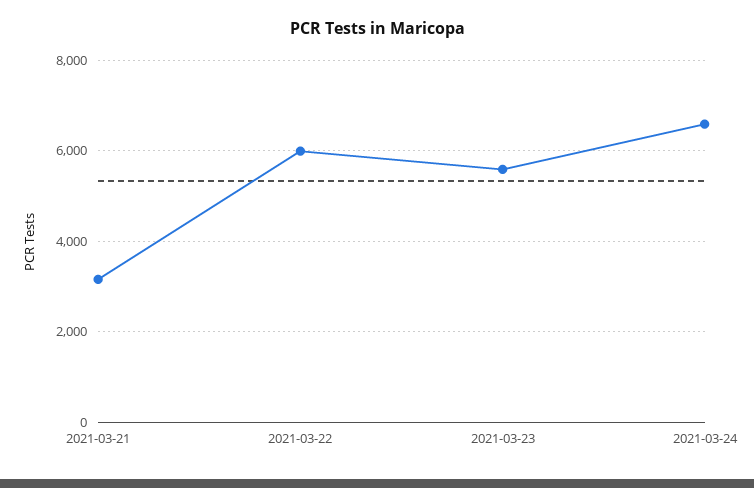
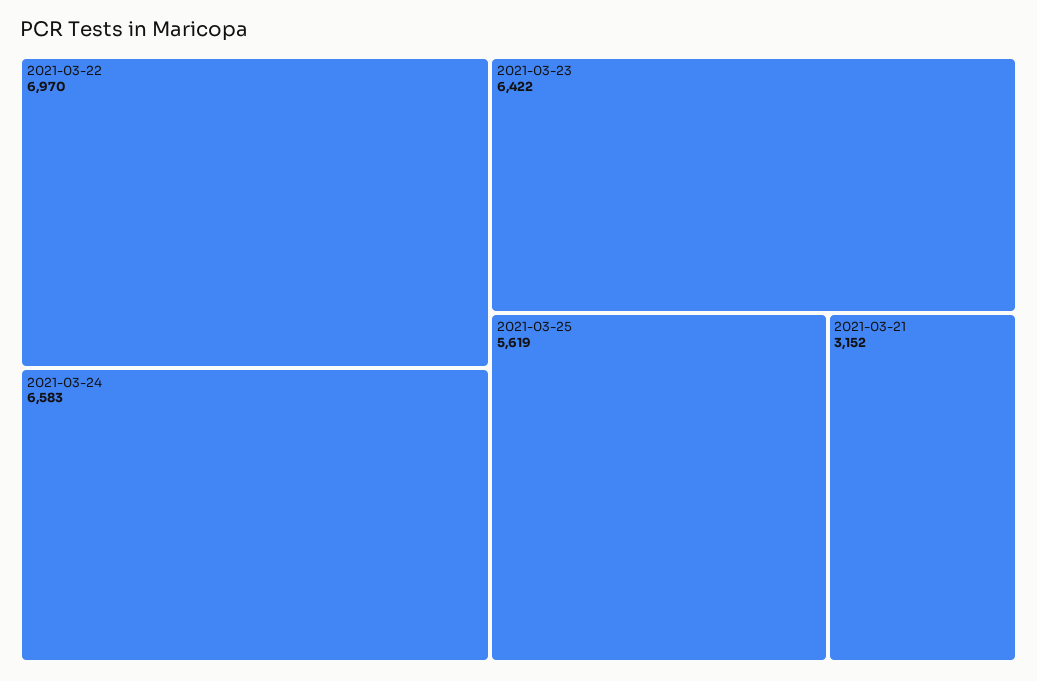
2021-03-22: 6000 -> 6970
2021-03-23: 5600 -> 6422
2021-03-25: none -> 5619

